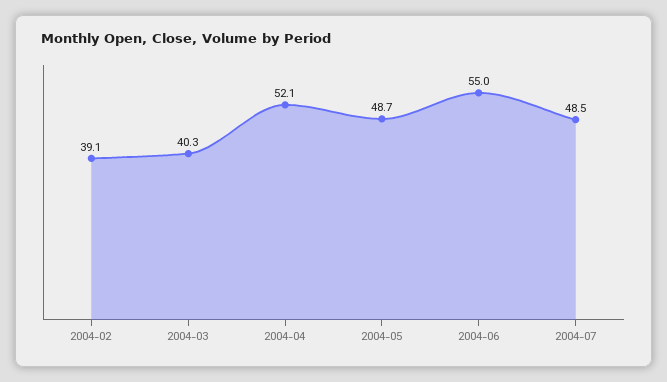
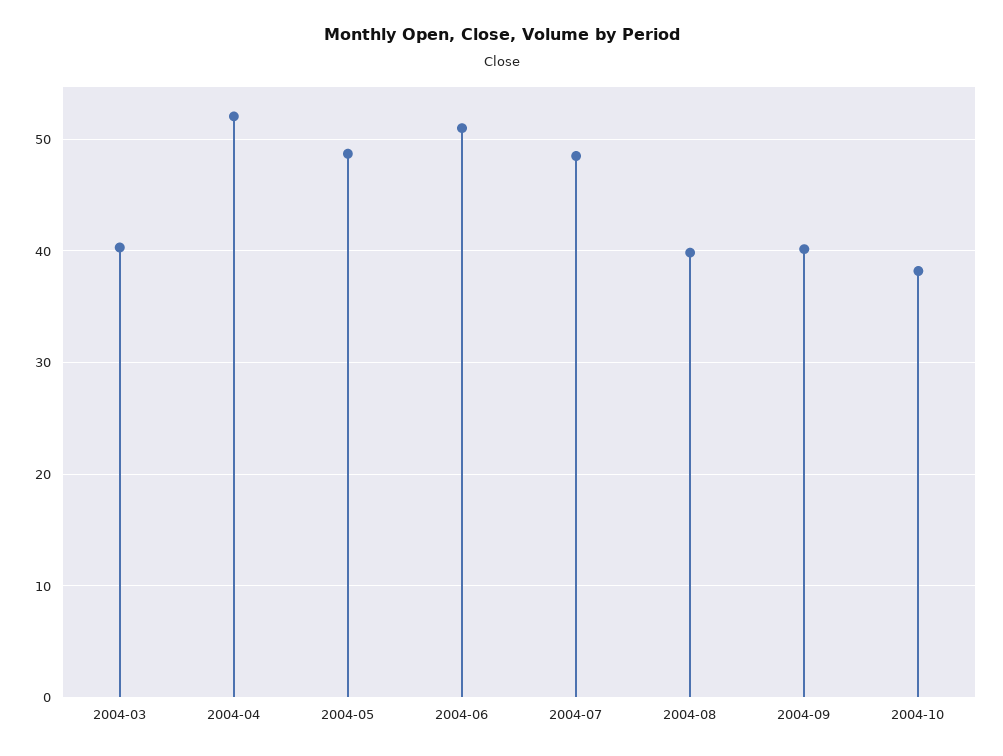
2004-02: 39.1 -> none
2004-06: 55 -> 51
2004-08: none -> 40
2004-09: none -> 40
2004-10: none -> 38

